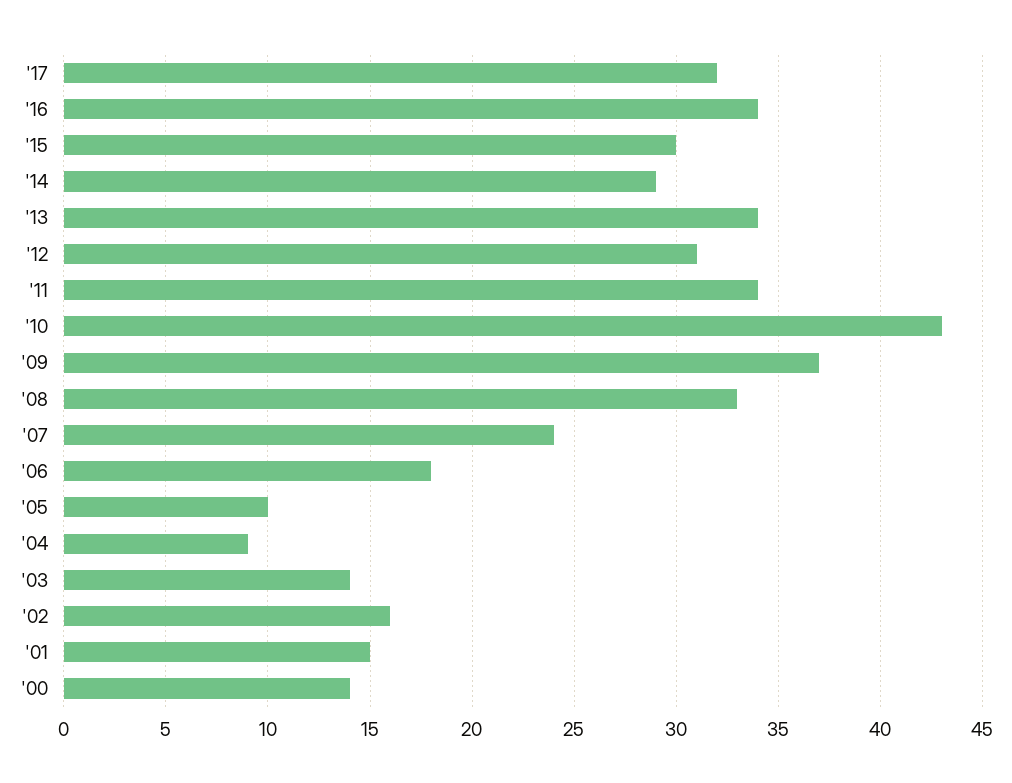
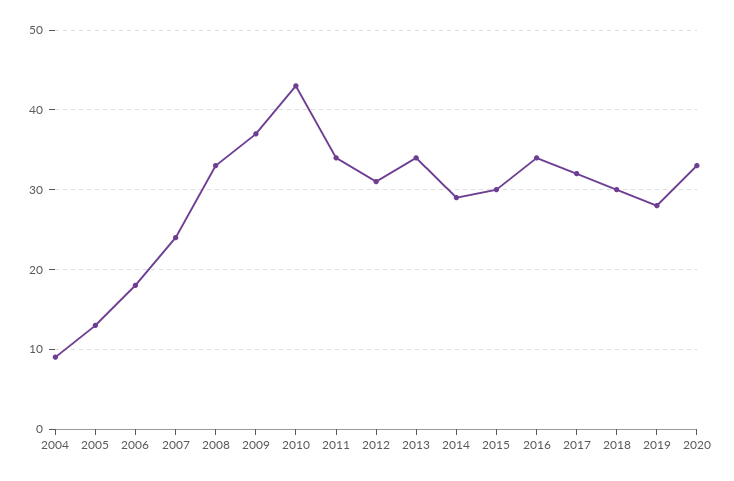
'05: 10 -> 13
'03: 14 -> none
'02: 16 -> none
'01: 15 -> none
'00: 14 -> none
2018: none -> 30
2019: none -> 28
2020: none -> 33

